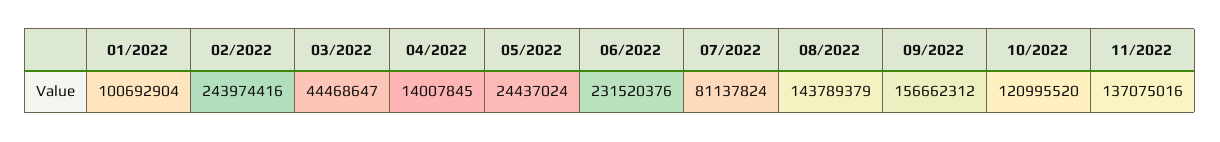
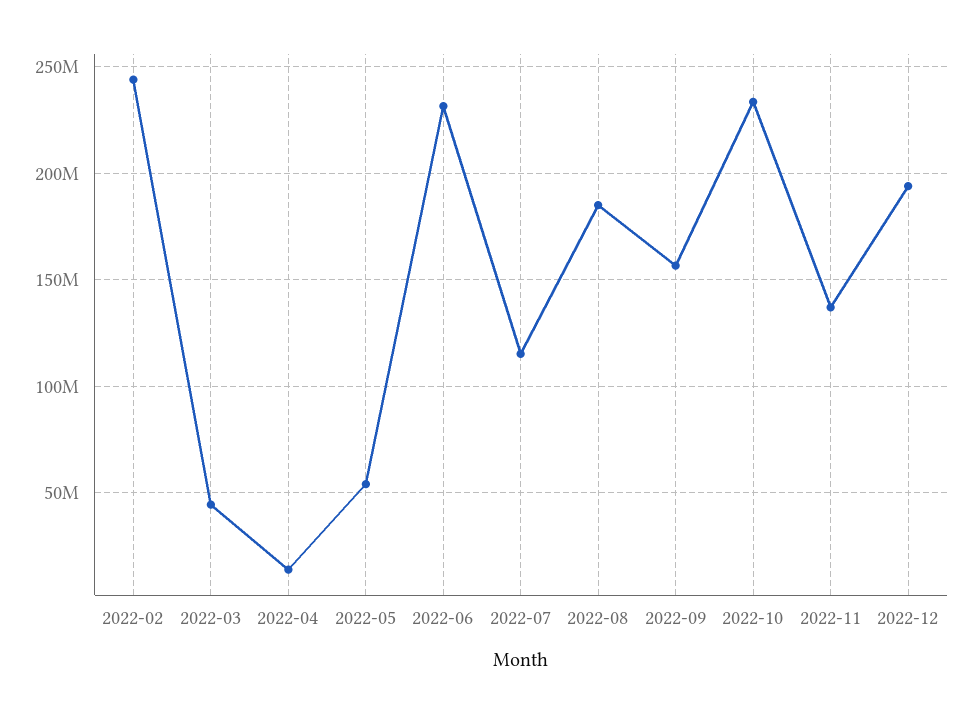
01/2022: 100692904 -> none
05/2022: 24437024 -> 55000000
07/2022: 81137824 -> 115000000
08/2022: 143789379 -> 185000000
10/2022: 120995520 -> 235000000
2022-12: none -> 195000000

